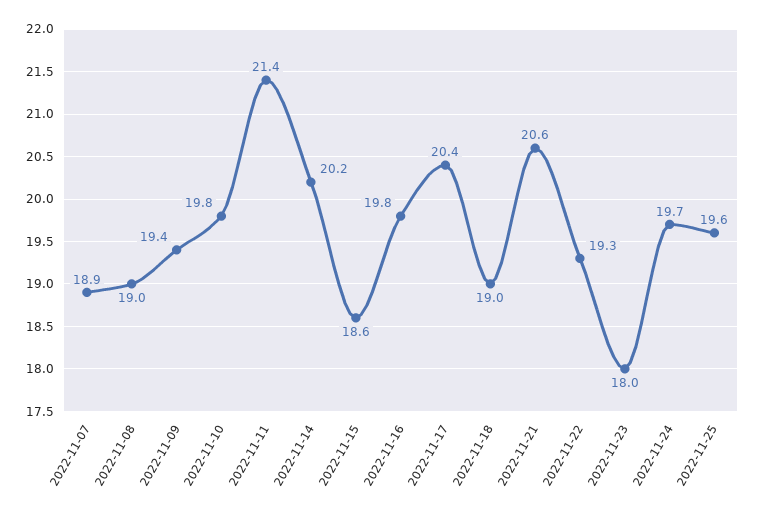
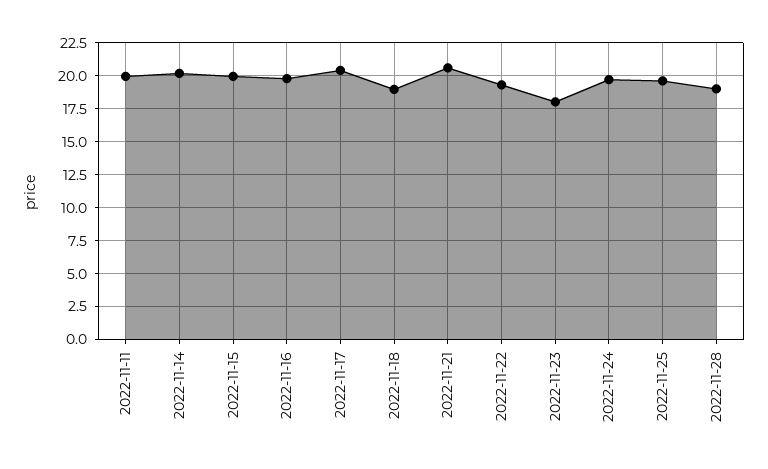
2022-11-07: 18.9 -> none
2022-11-08: 19 -> none
2022-11-09: 19.4 -> none
2022-11-10: 19.8 -> none
2022-11-11: 21.4 -> 20
2022-11-15: 18.6 -> 20
2022-11-28: none -> 19

